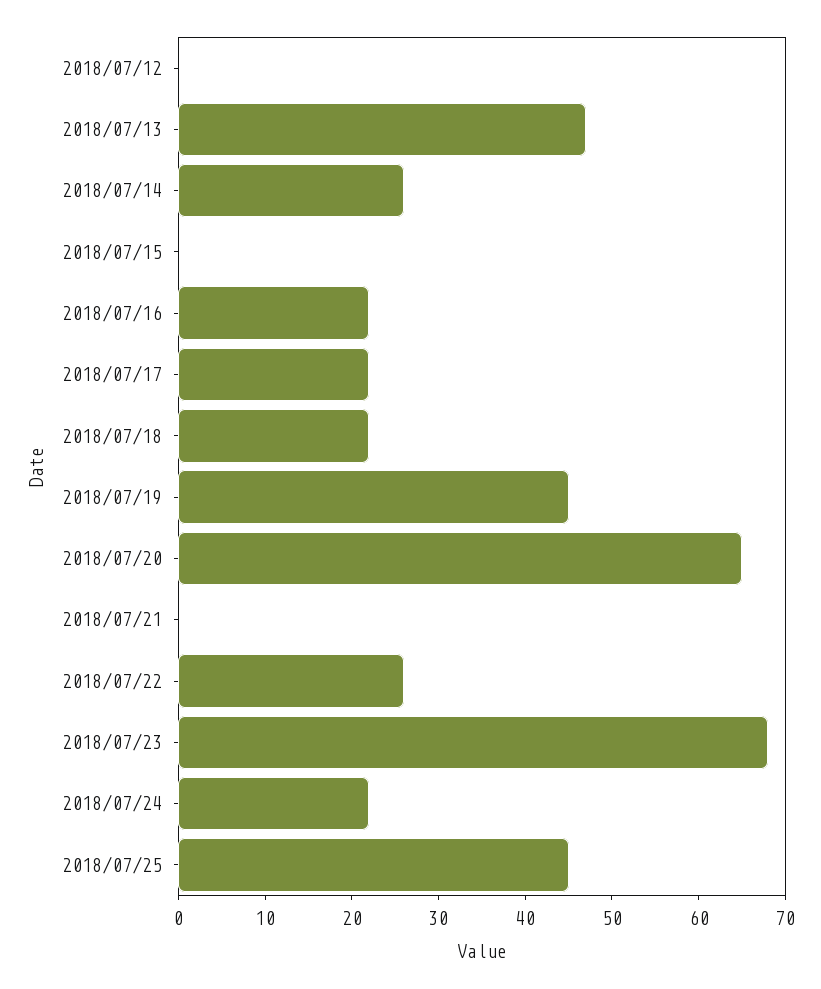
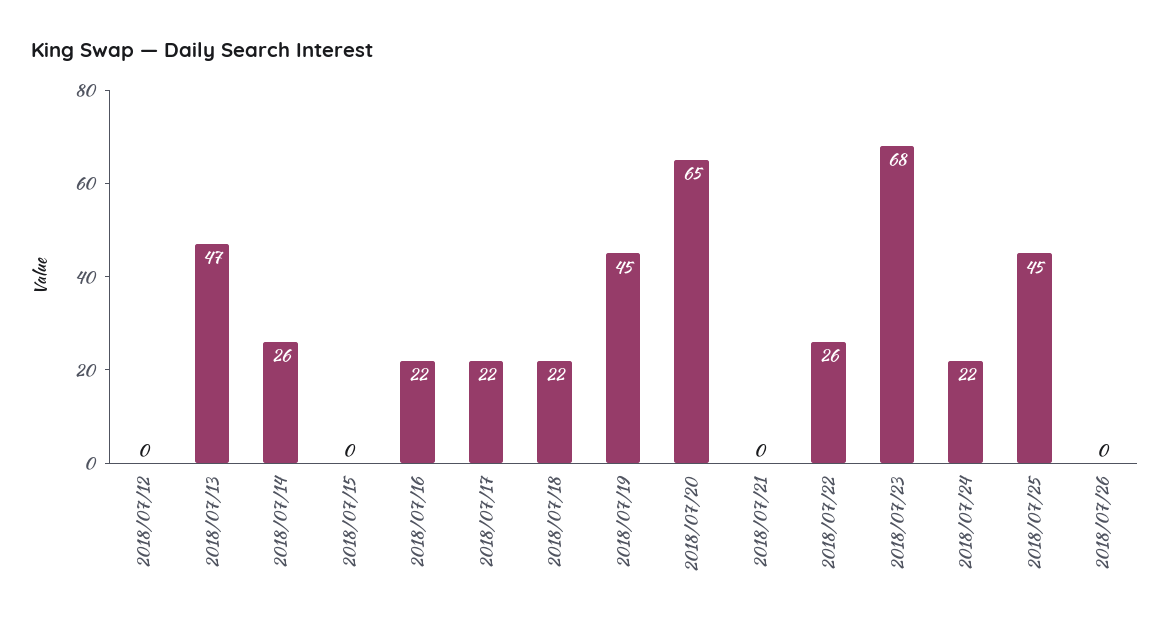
2018/07/26: none -> 0

